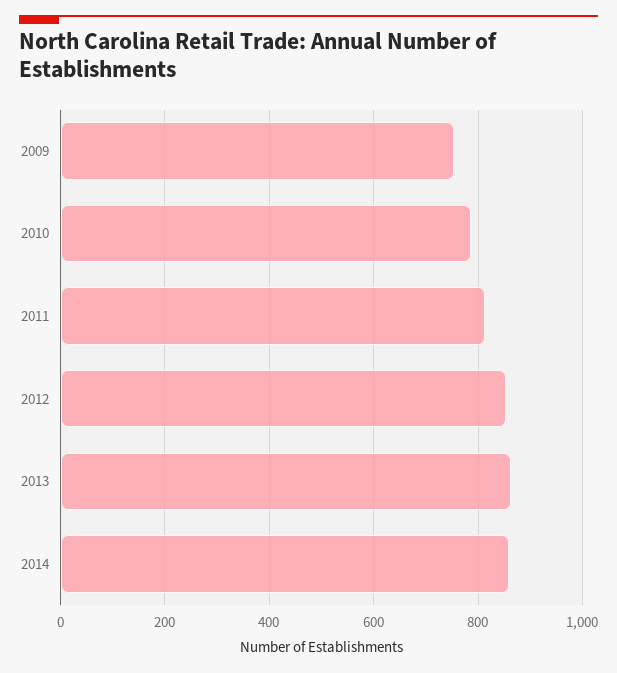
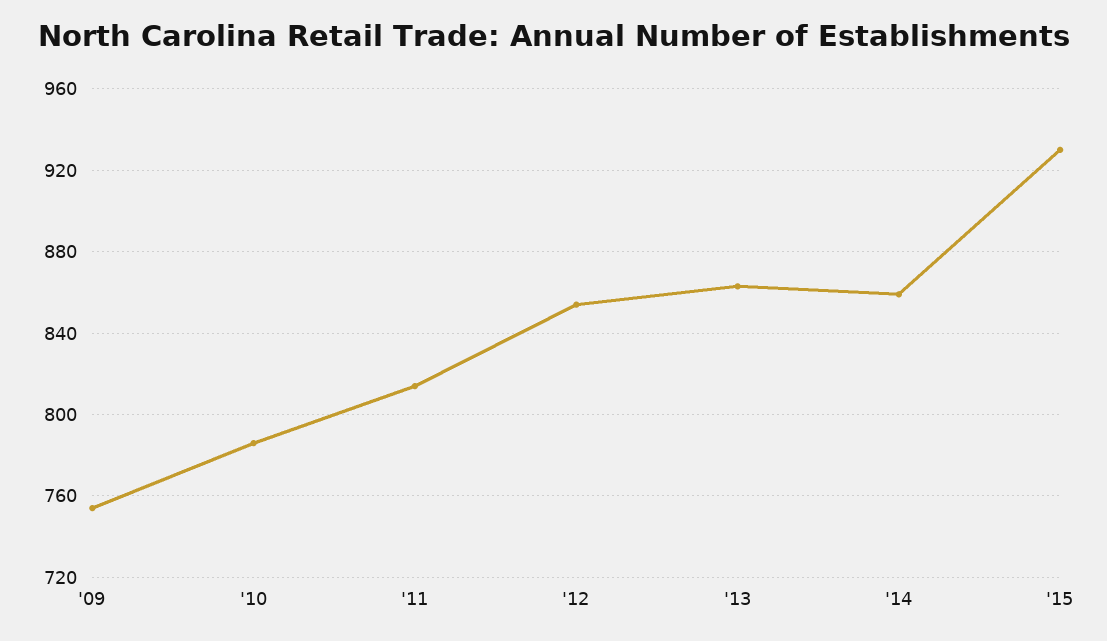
'15: none -> 930

